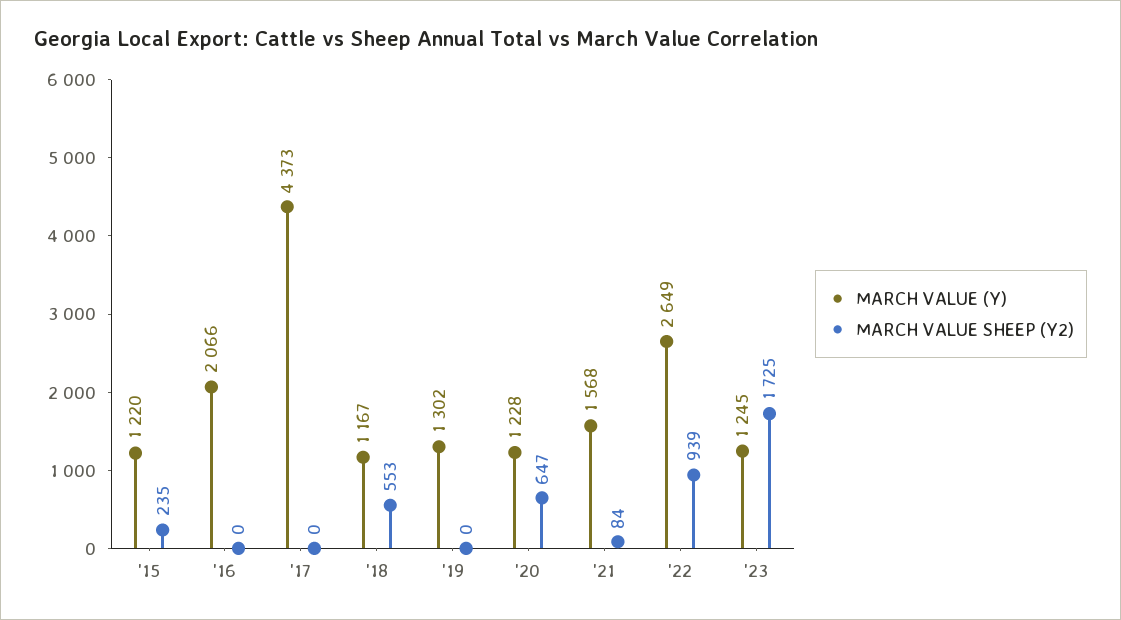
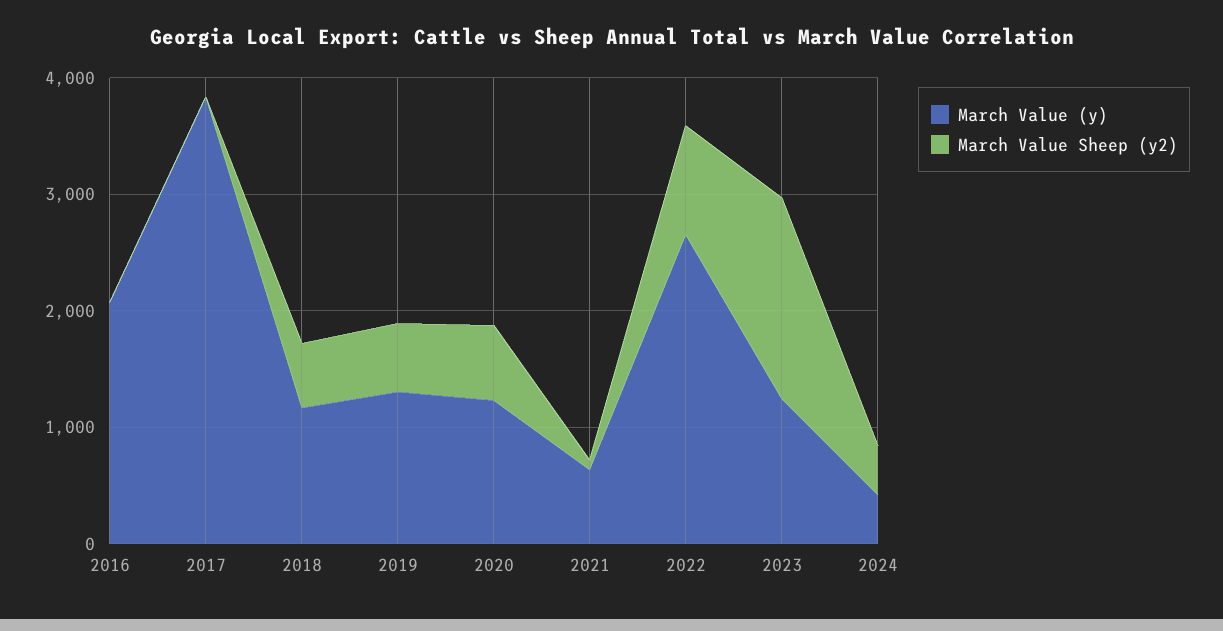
MARCH VALUE (Y), '15: 1220 -> none
MARCH VALUE SHEEP (Y2), '15: 235 -> none
MARCH VALUE (Y), '17: 4373 -> 3800
MARCH VALUE SHEEP (Y2), '19: 0 -> 600
MARCH VALUE (Y), '21: 1568 -> 600
MARCH VALUE (Y), 2024: none -> 400
MARCH VALUE SHEEP (Y2), 2024: none -> 400

